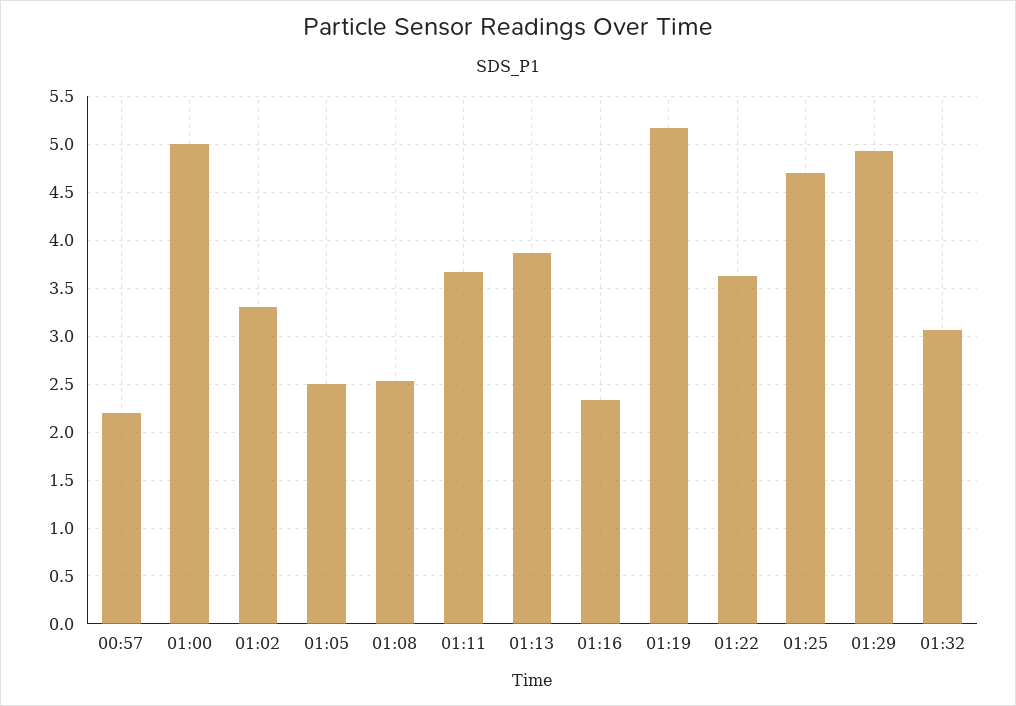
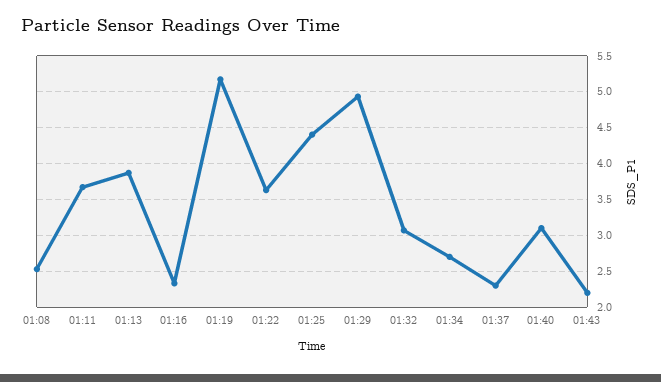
00:57: 2.2 -> none
01:00: 5 -> none
01:02: 3.3 -> none
01:05: 2.5 -> none
01:25: 4.7 -> 4.4
01:34: none -> 2.7
01:37: none -> 2.3
01:40: none -> 3.1
01:43: none -> 2.2

